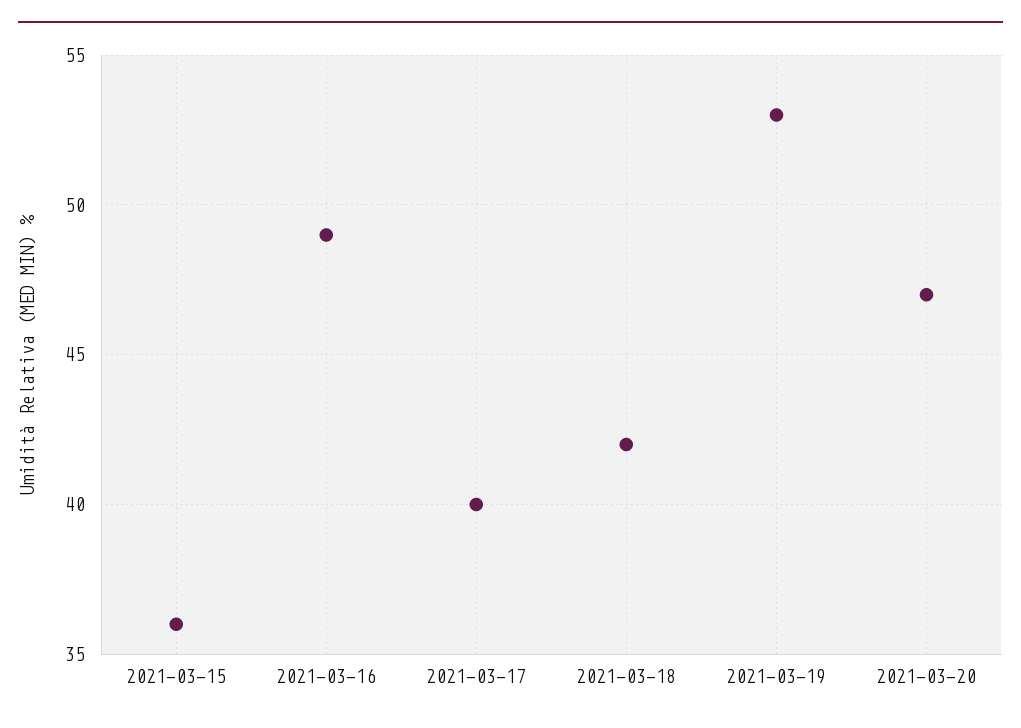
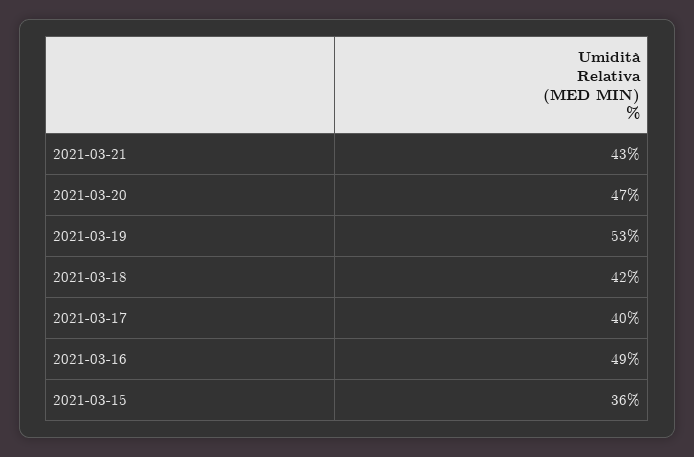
2021-03-21: none -> 43

